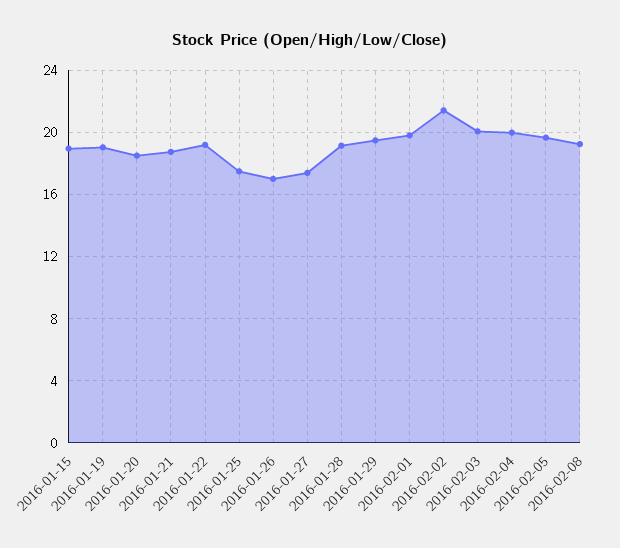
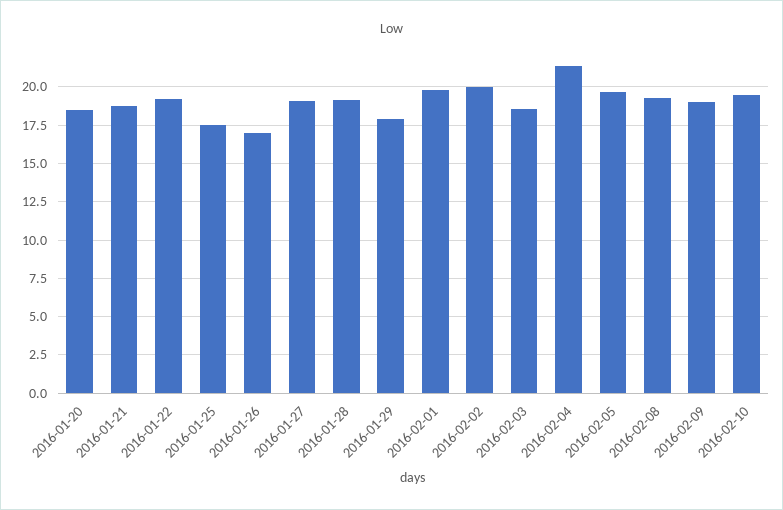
2016-01-15: 19 -> none
2016-01-19: 19 -> none
2016-01-27: 17.5 -> 19
2016-01-29: 19.5 -> 18
2016-02-02: 21.5 -> 20
2016-02-03: 20 -> 18.5
2016-02-04: 20 -> 21.5
2016-02-09: none -> 19
2016-02-10: none -> 19.5

